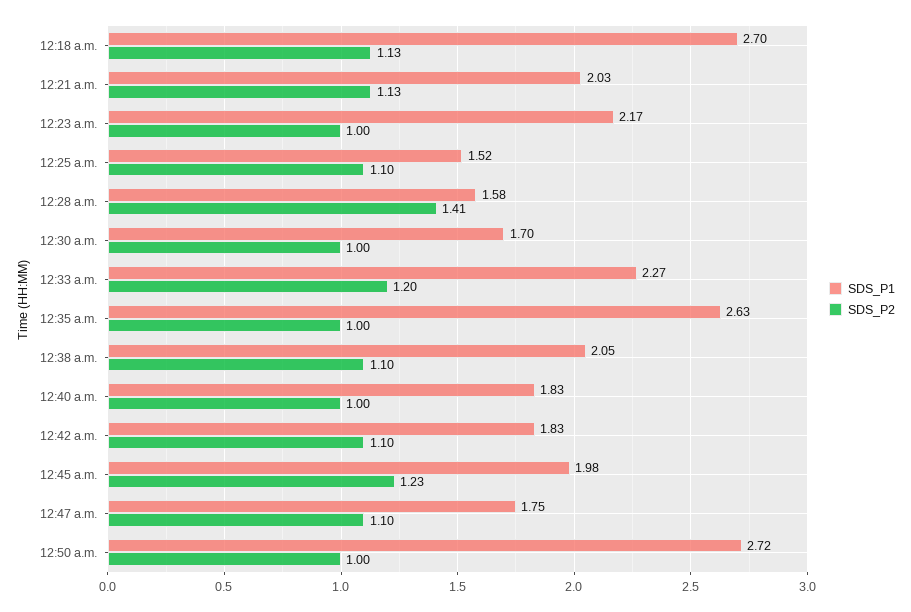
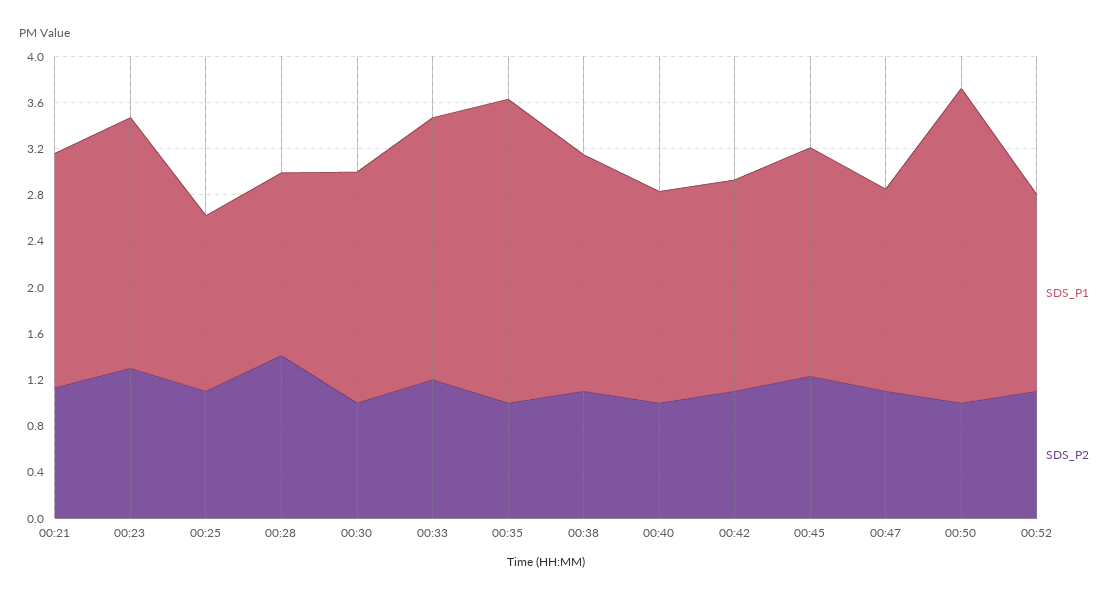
SDS_P1, 12:18 a.m.: 2.7 -> none
SDS_P2, 12:18 a.m.: 1.13 -> none
SDS_P2, 12:23 a.m.: 1 -> 1.3
SDS_P1, 12:30 a.m.: 1.7 -> 2
SDS_P1, 00:52: none -> 1.7
SDS_P2, 00:52: none -> 1.1

